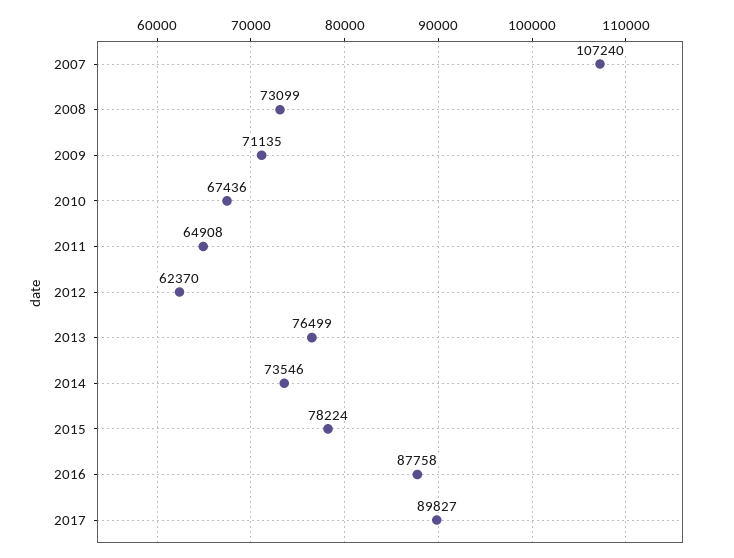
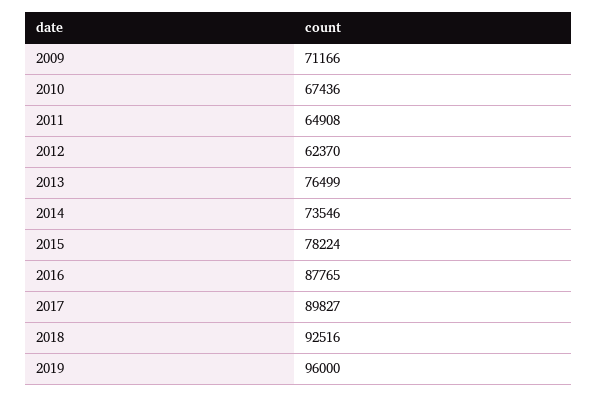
2007: 107240 -> none
2008: 73099 -> none
2009: 71135 -> 71166
2016: 87758 -> 87765
2018: none -> 92516
2019: none -> 96000

